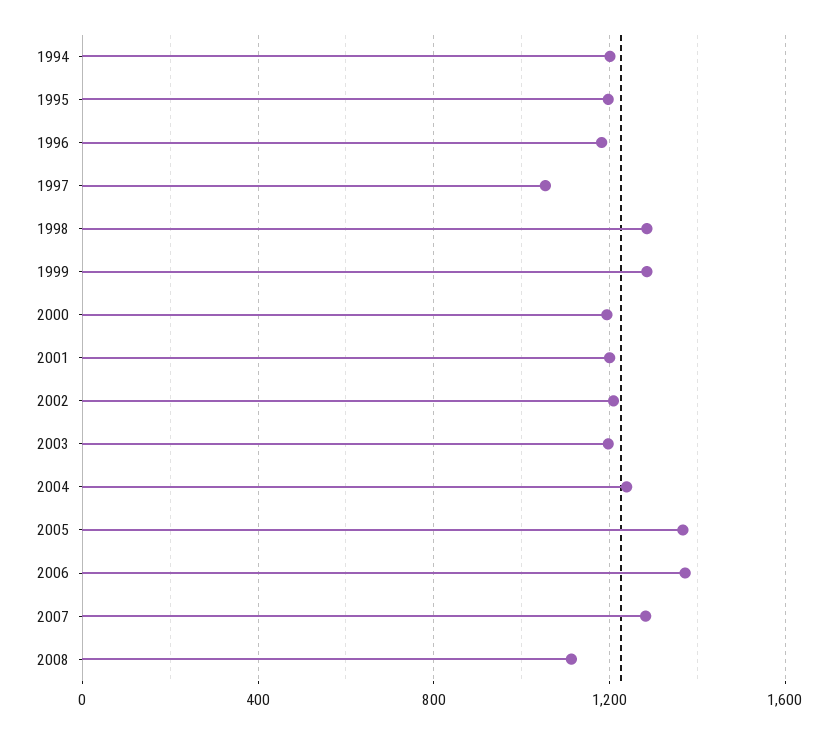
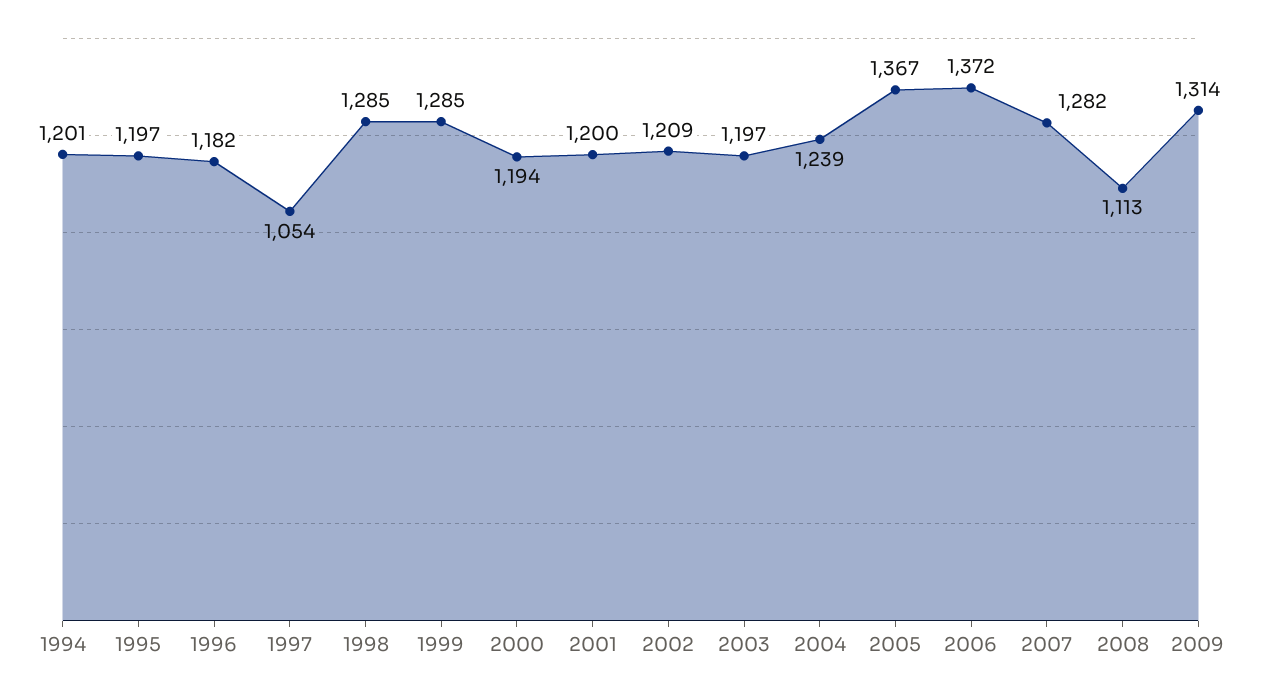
2009: none -> 1314

